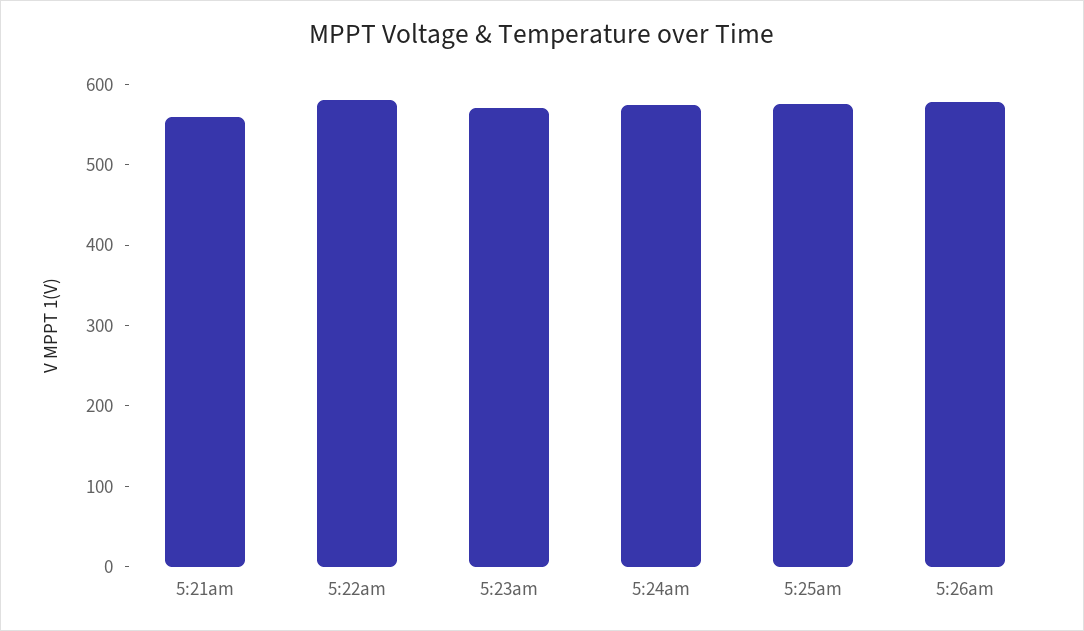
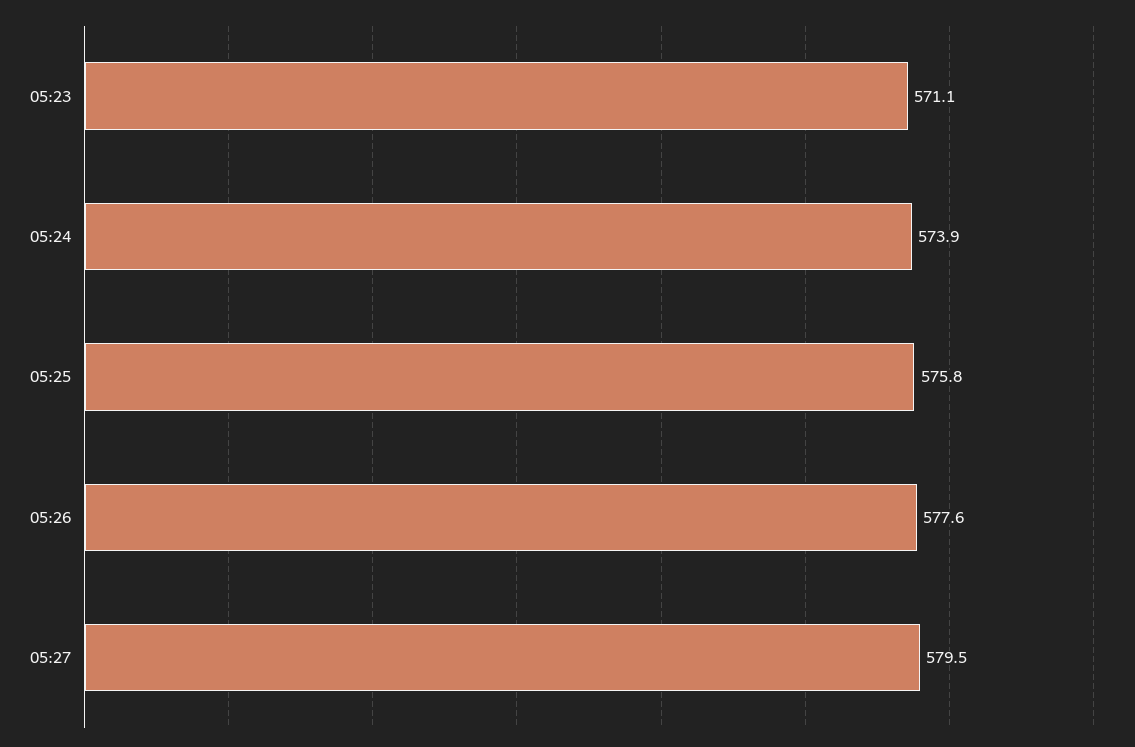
5:21am: 560 -> none
5:22am: 580 -> none
05:27: none -> 579.5

